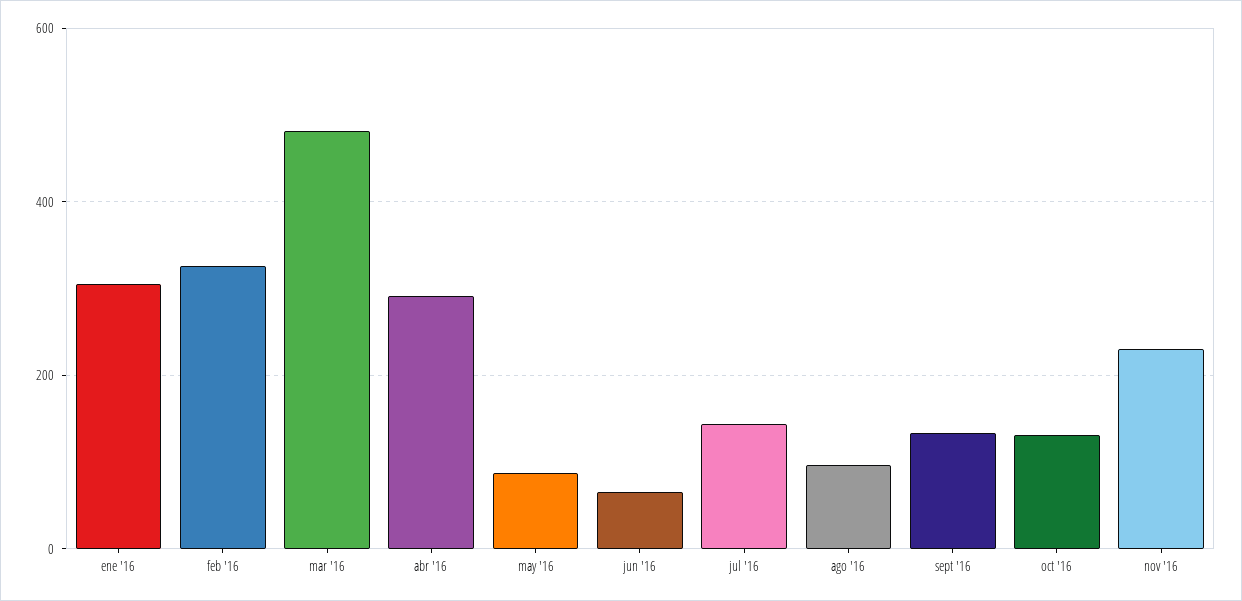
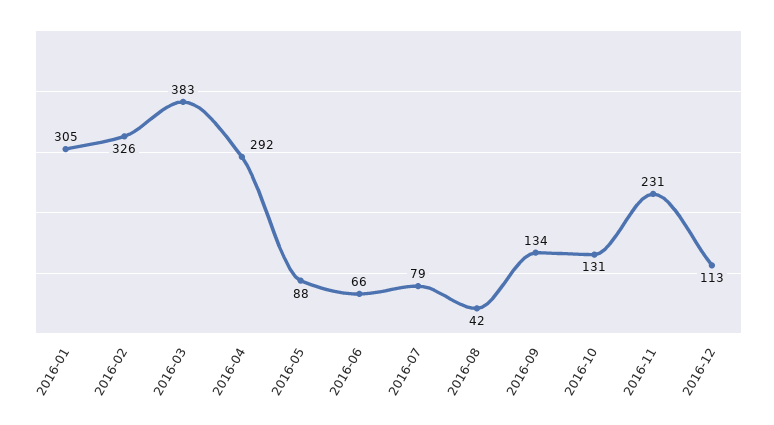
mar '16: 480 -> 383
jul '16: 140 -> 79
ago '16: 100 -> 42
2016-12: none -> 113

